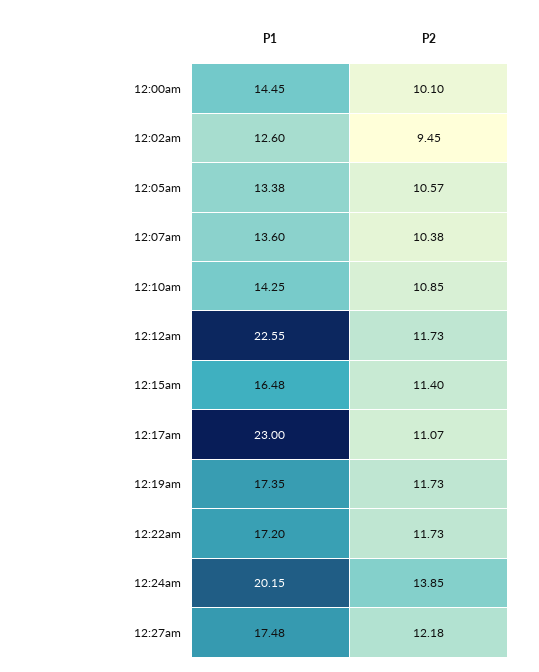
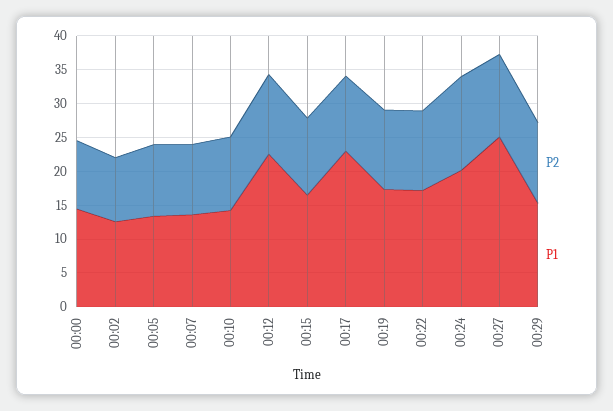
P1, 12:27am: 17.48 -> 25
P2, 00:29: none -> 12.5
P1, 00:29: none -> 15

